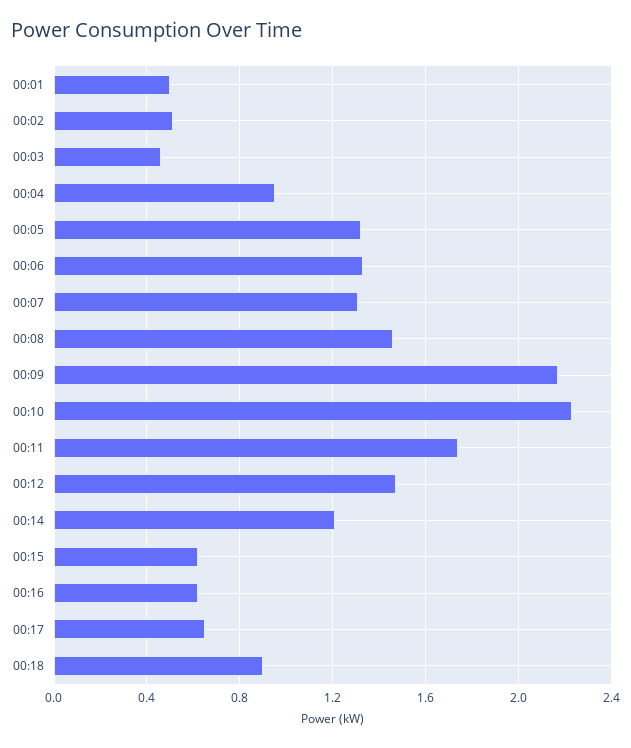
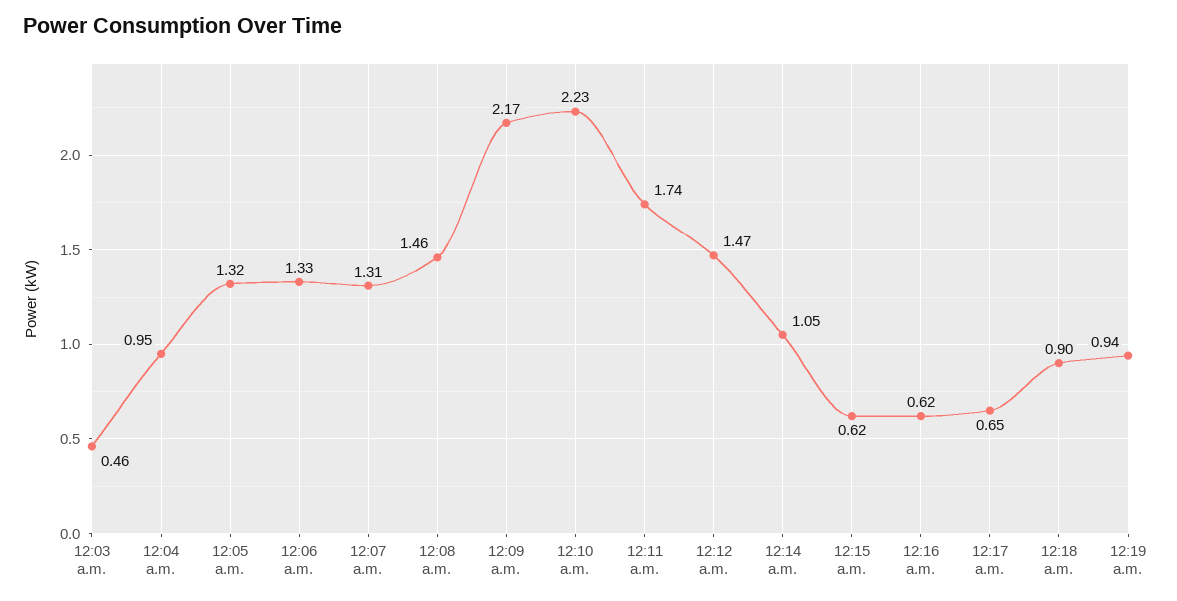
00:01: 0.5 -> none
00:02: 0.5 -> none
00:14: 1.2 -> 1.05
12:19 a.m.: none -> 0.94

